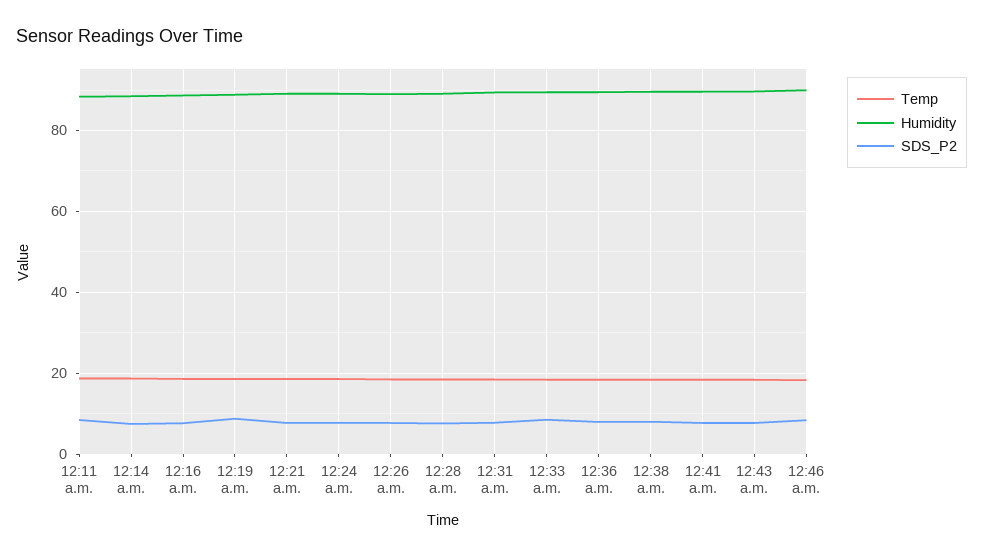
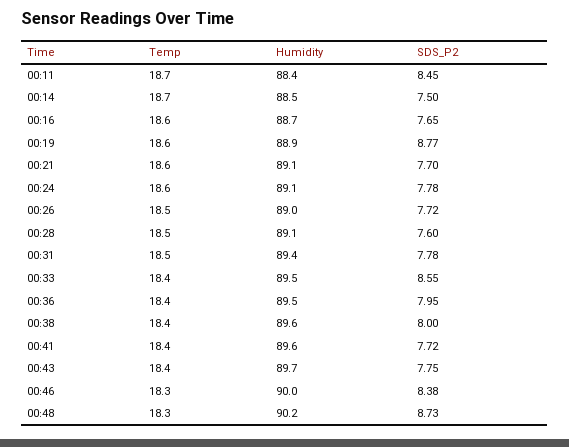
Temp, 00:48: none -> 18.3
Humidity, 00:48: none -> 90.2
SDS_P2, 00:48: none -> 8.73

